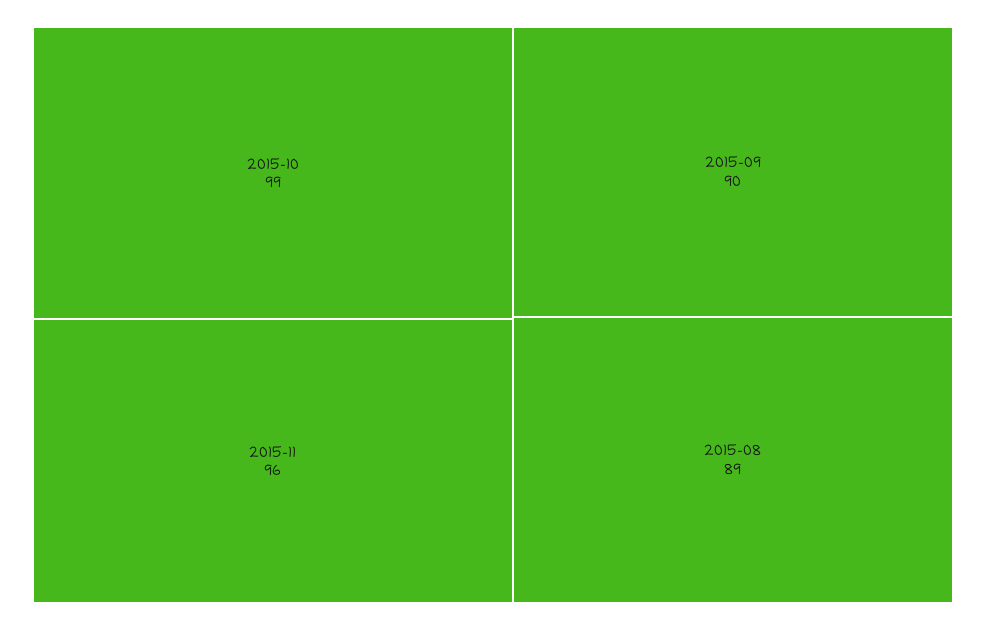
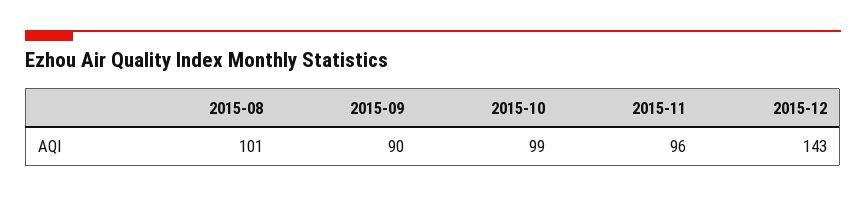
2015-08: 89 -> 101
2015-12: none -> 143

